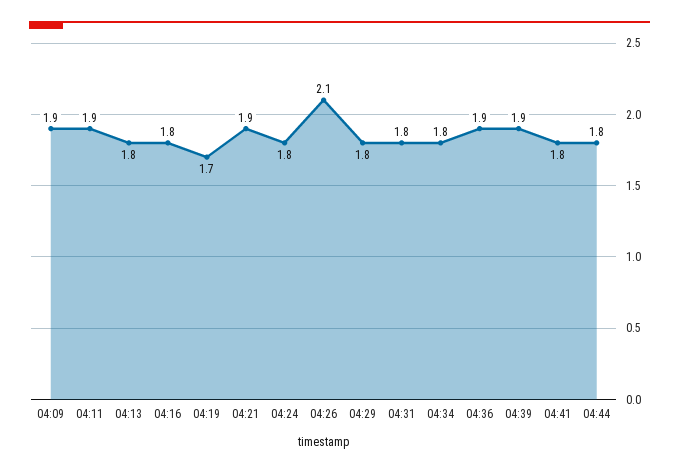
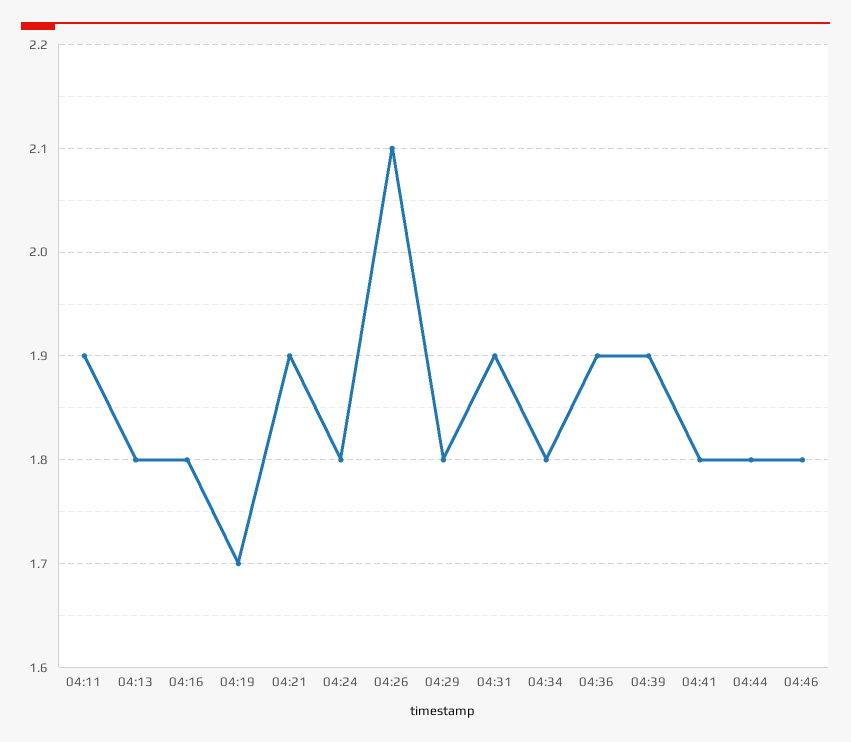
04:09: 1.9 -> none
04:31: 1.8 -> 1.9
04:46: none -> 1.8

